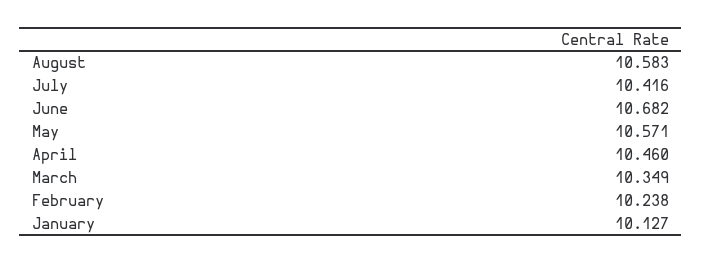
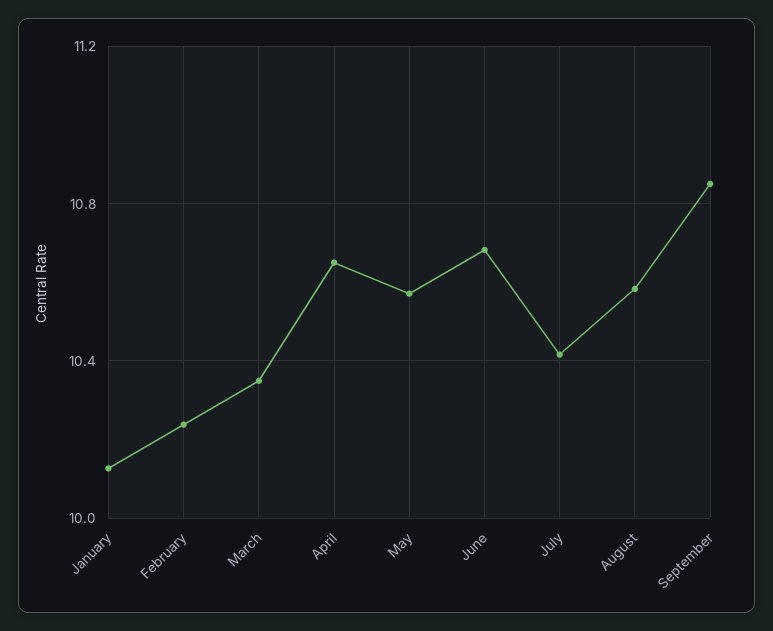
April: 10.46 -> 10.65
September: none -> 10.85

